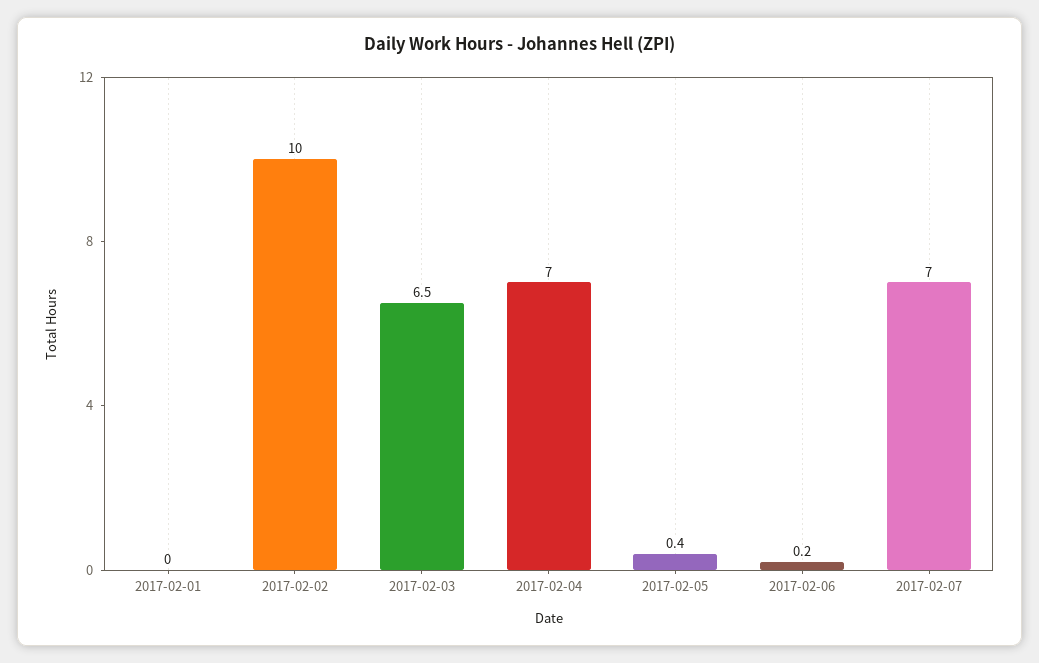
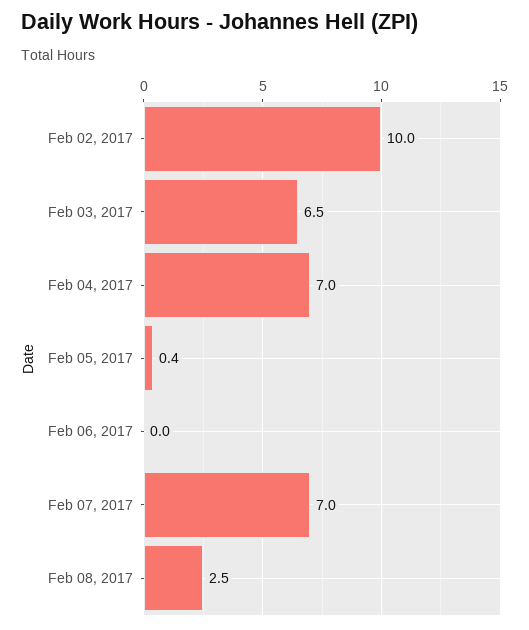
2017-02-01: 0 -> none
2017-02-06: 0.2 -> 0
Feb 08, 2017: none -> 2.5

